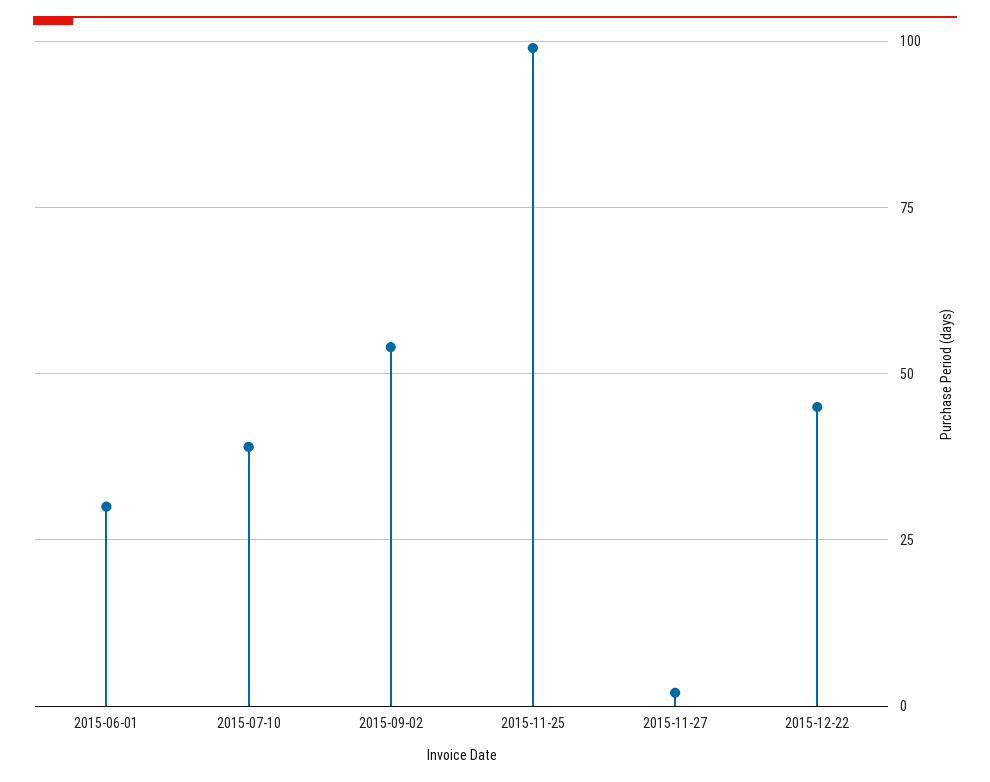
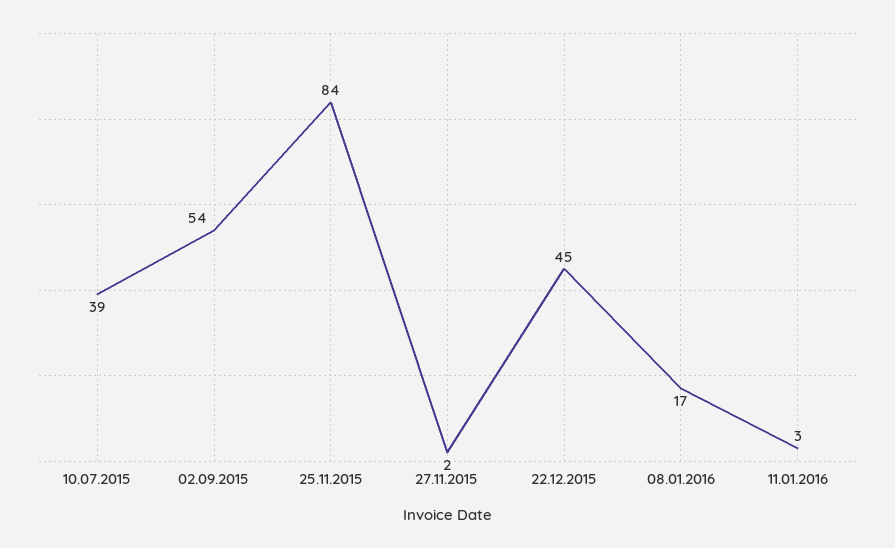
2015-06-01: 30 -> none
2015-11-25: 100 -> 84
08.01.2016: none -> 17
11.01.2016: none -> 3

